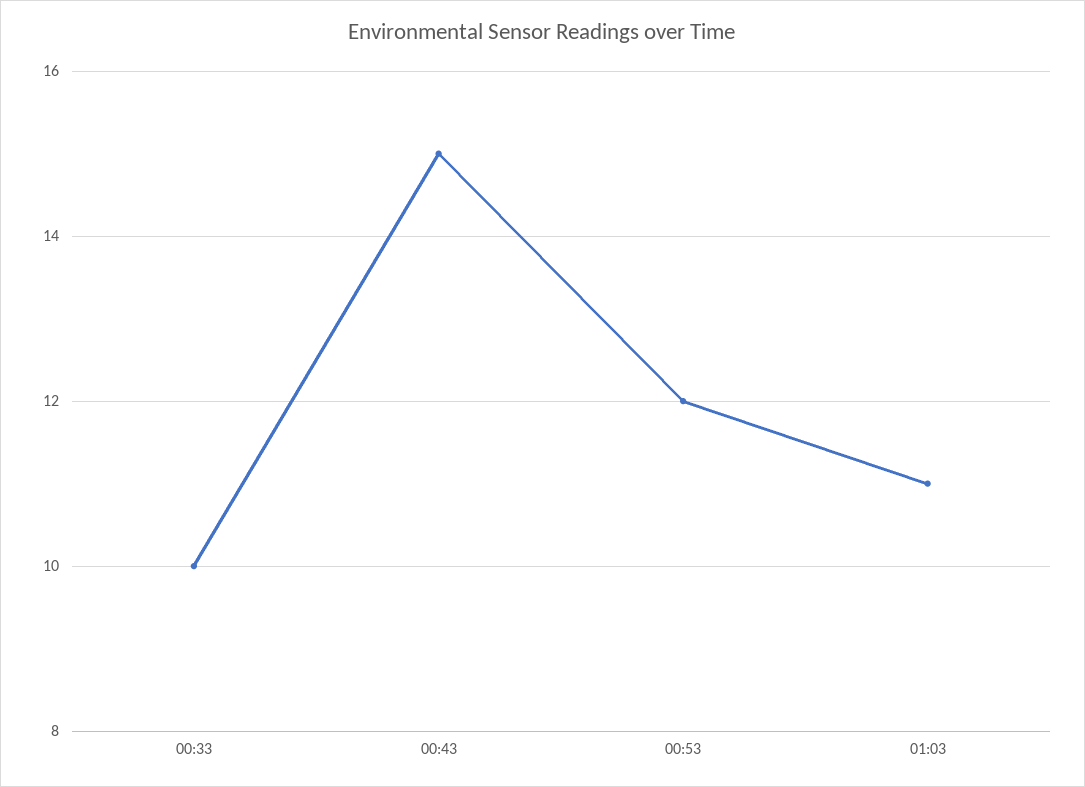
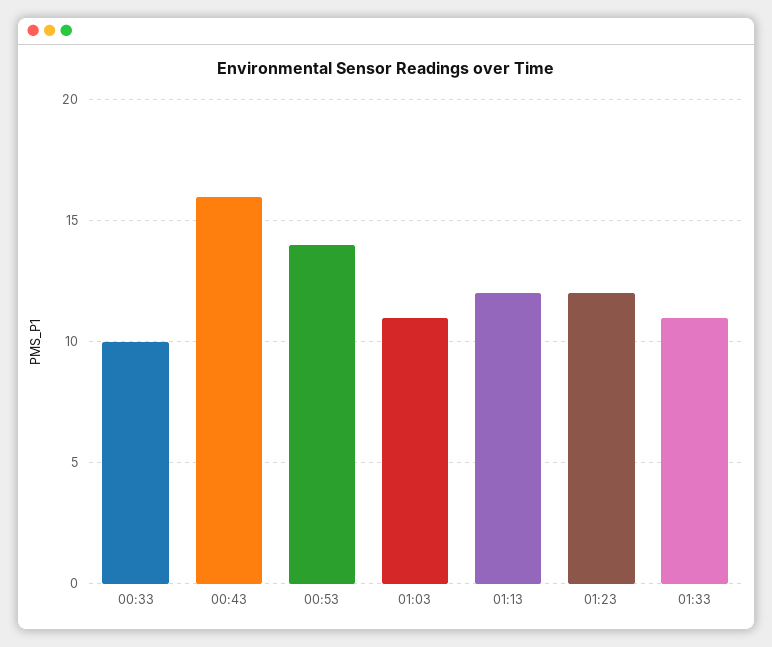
00:43: 15 -> 16
00:53: 12 -> 14
01:13: none -> 12
01:23: none -> 12
01:33: none -> 11

